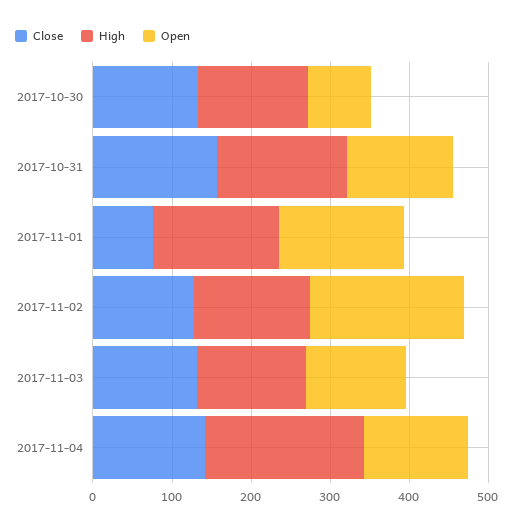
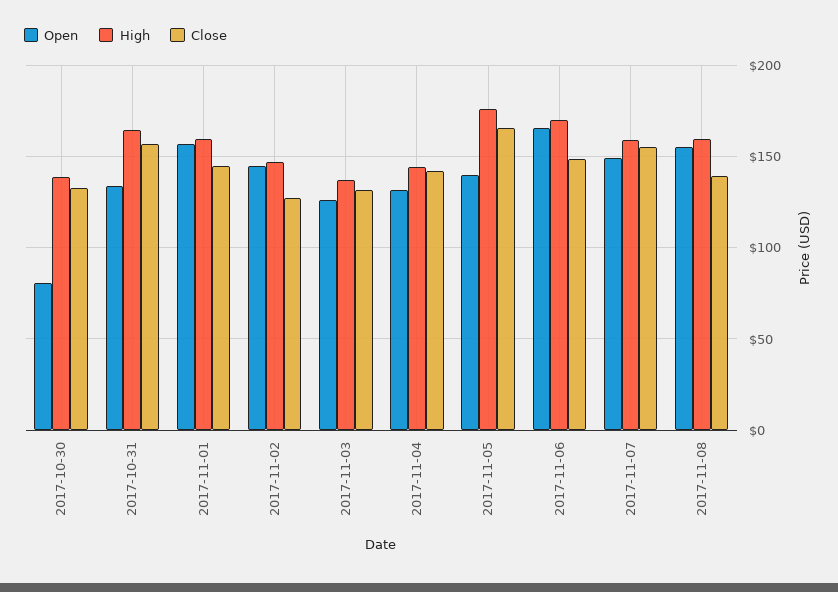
Close, 2017-11-01: 80 -> 145
Open, 2017-11-02: 200 -> 145
High, 2017-11-04: 200 -> 145
Open, 2017-11-05: none -> 140
High, 2017-11-05: none -> 175
Close, 2017-11-05: none -> 165
Open, 2017-11-06: none -> 165
High, 2017-11-06: none -> 170
Close, 2017-11-06: none -> 150
Open, 2017-11-07: none -> 150
High, 2017-11-07: none -> 160
Close, 2017-11-07: none -> 155
Open, 2017-11-08: none -> 155
High, 2017-11-08: none -> 160
Close, 2017-11-08: none -> 140

